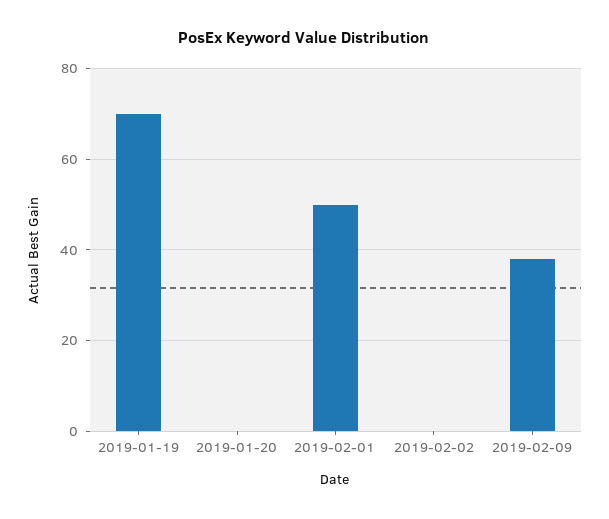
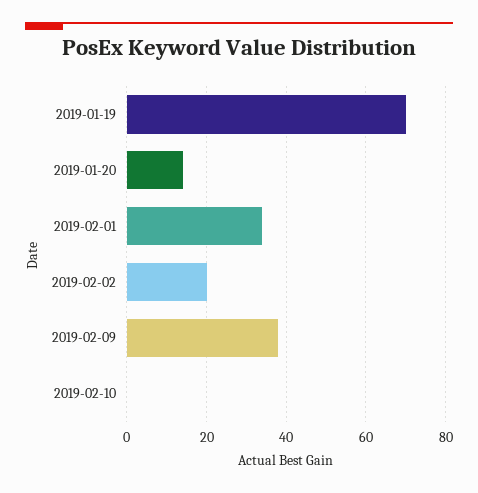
2019-01-20: 0 -> 15
2019-02-01: 50 -> 35
2019-02-02: 0 -> 20
2019-02-10: none -> 0

